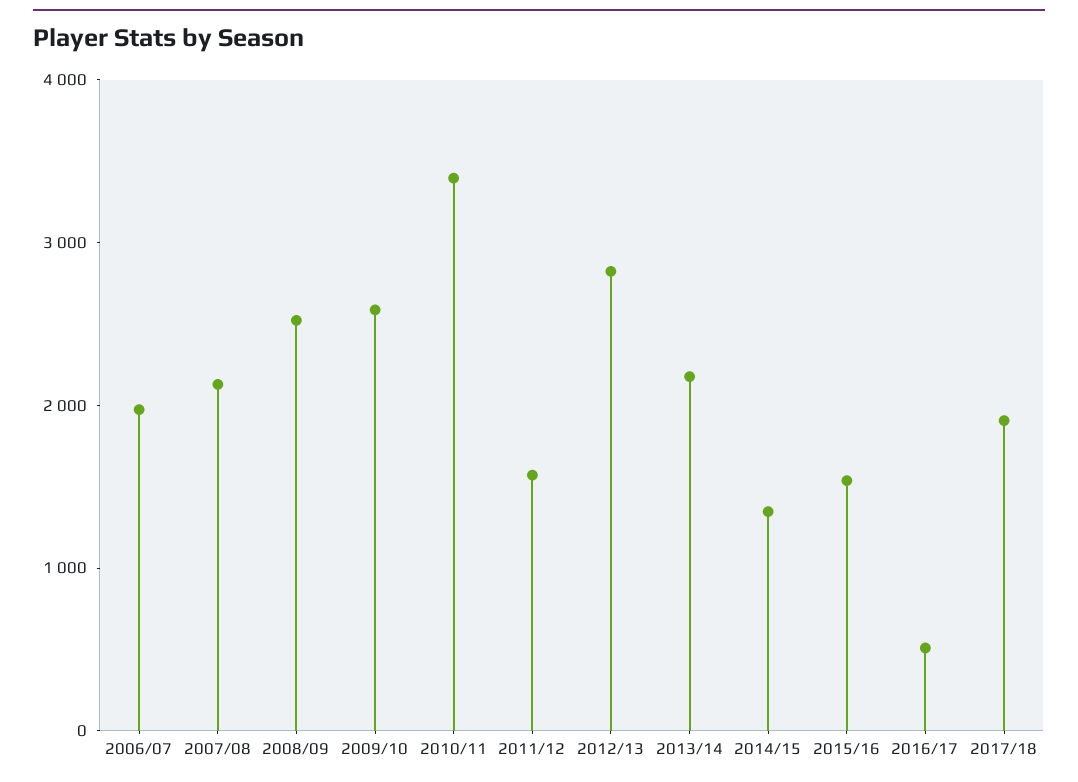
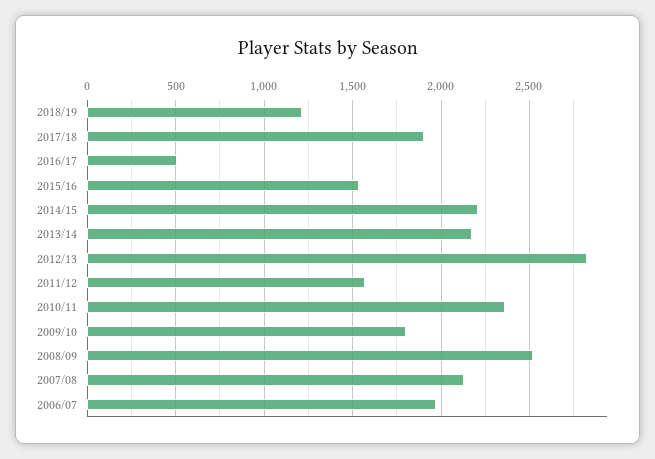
2009/10: 2600 -> 1800
2010/11: 3400 -> 2350
2014/15: 1400 -> 2200
2018/19: none -> 1200

